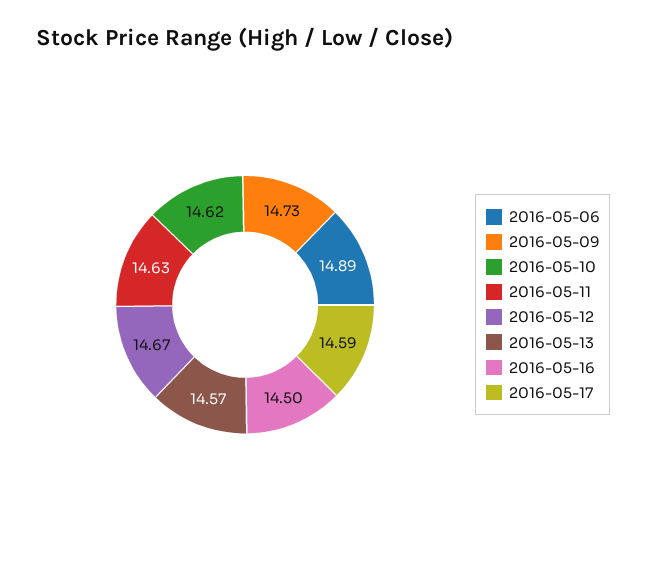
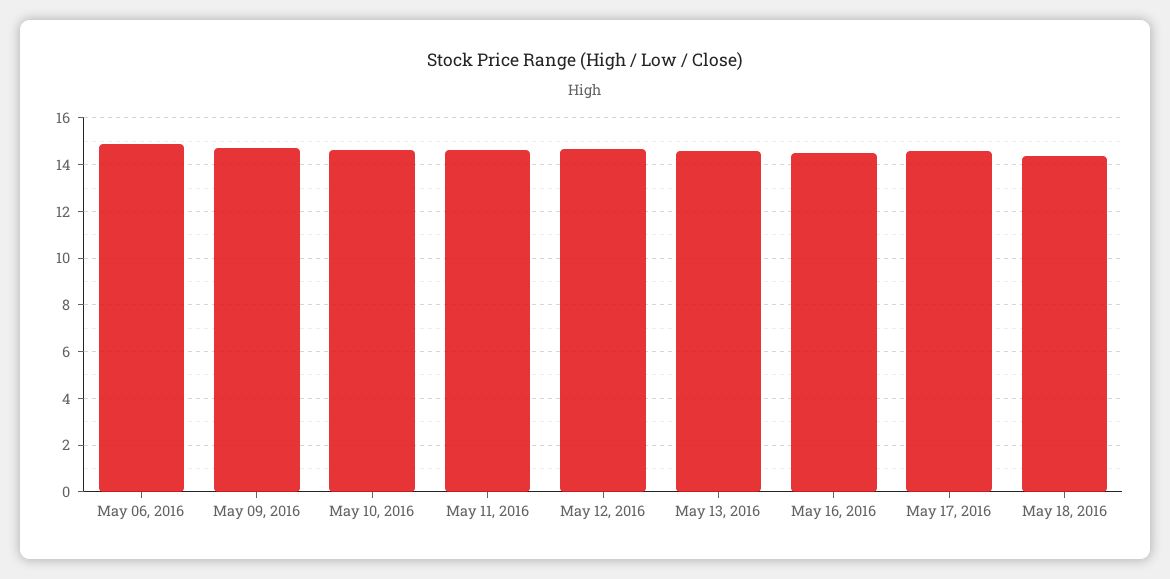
May 18, 2016: none -> 14.5

